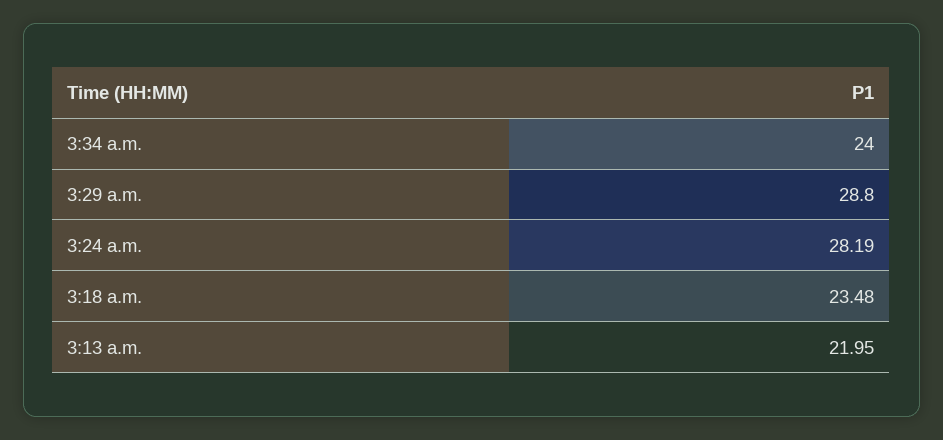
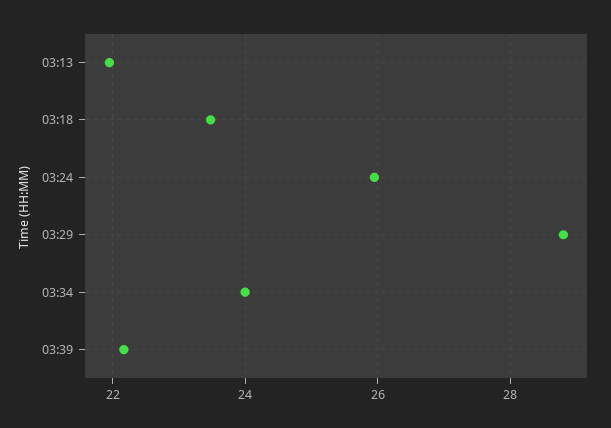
3:24 a.m.: 28.19 -> 26
03:39: none -> 22.2

